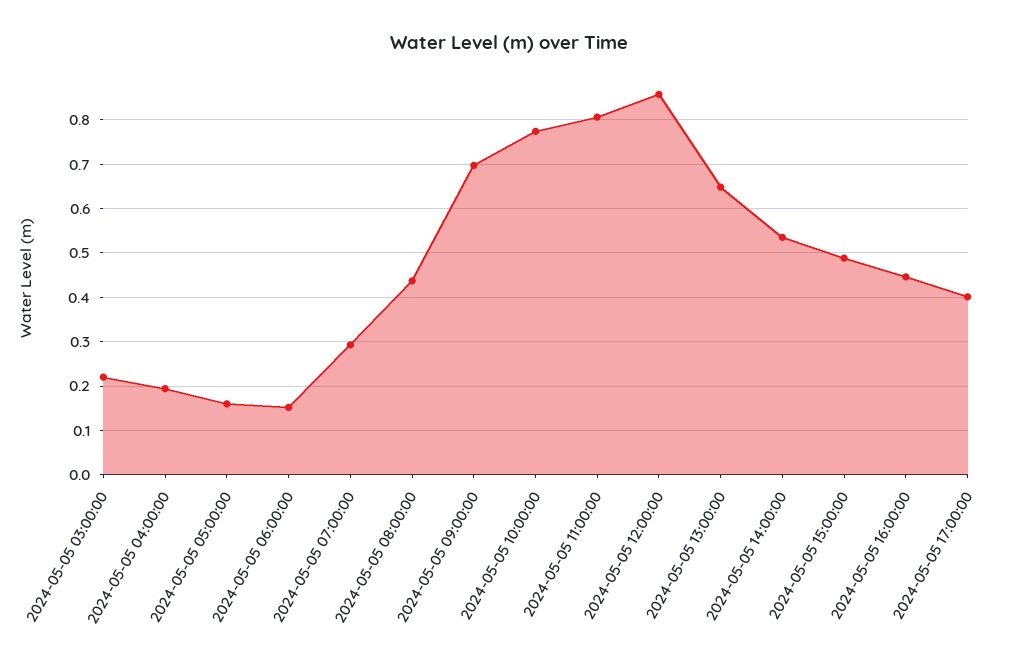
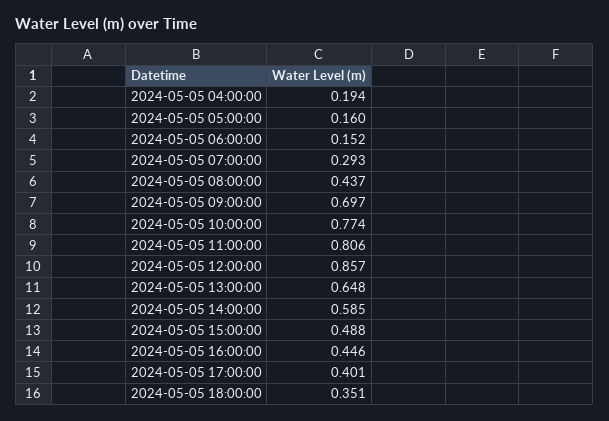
2024-05-05 03:00:00: 0.22 -> none
2024-05-05 14:00:00: 0.54 -> 0.585
2024-05-05 18:00:00: none -> 0.351

